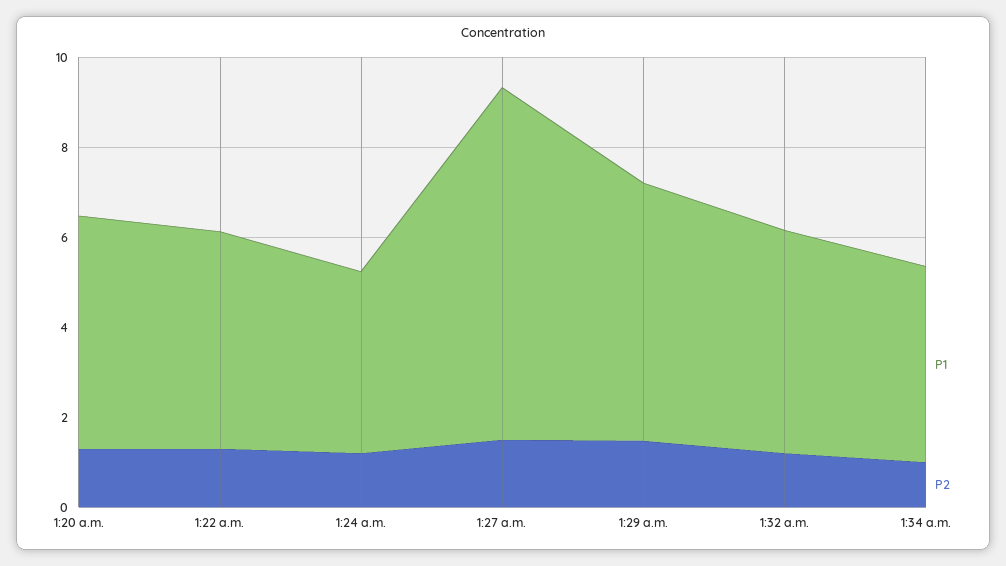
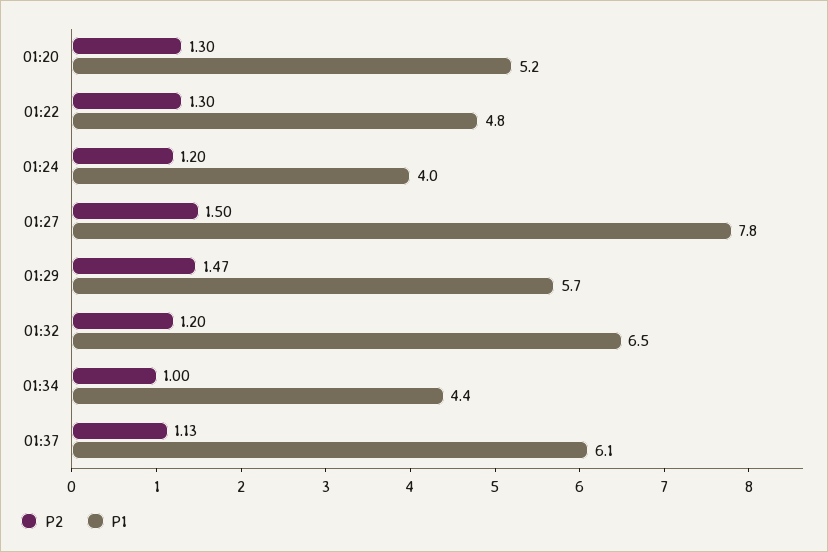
P1, 1:32 a.m.: 5 -> 6.5
P2, 01:37: none -> 1.13
P1, 01:37: none -> 6.1

